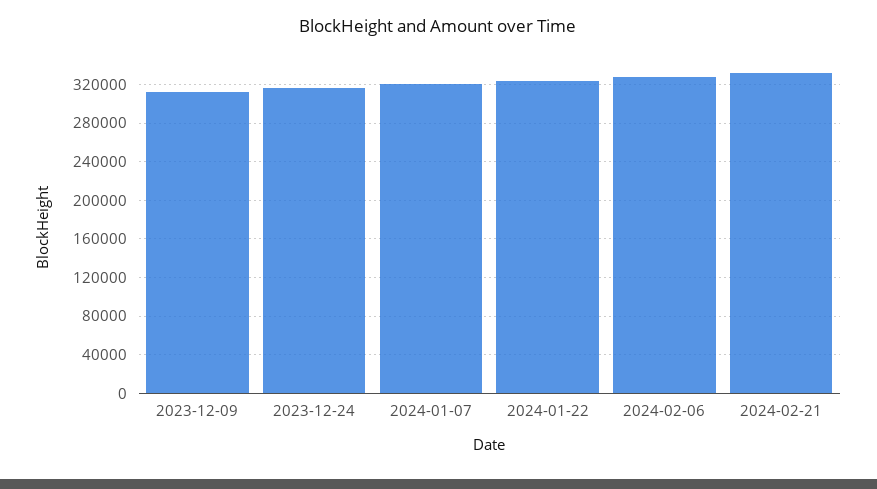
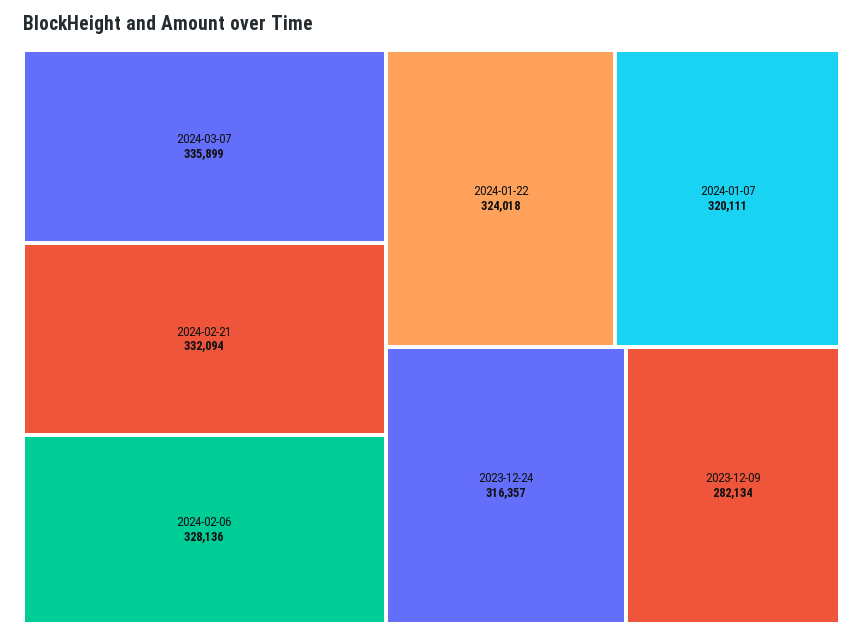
2023-12-09: 310000 -> 282134
2024-03-07: none -> 335899

